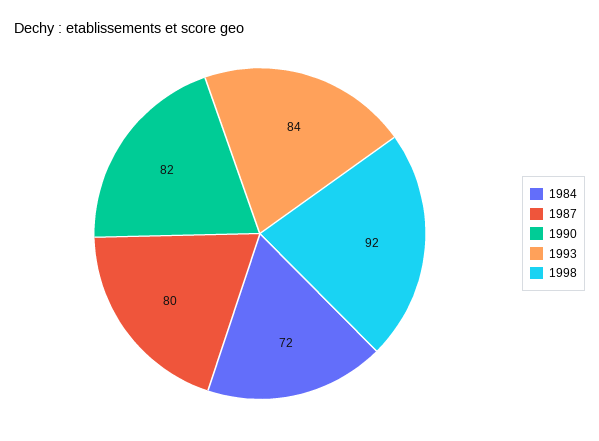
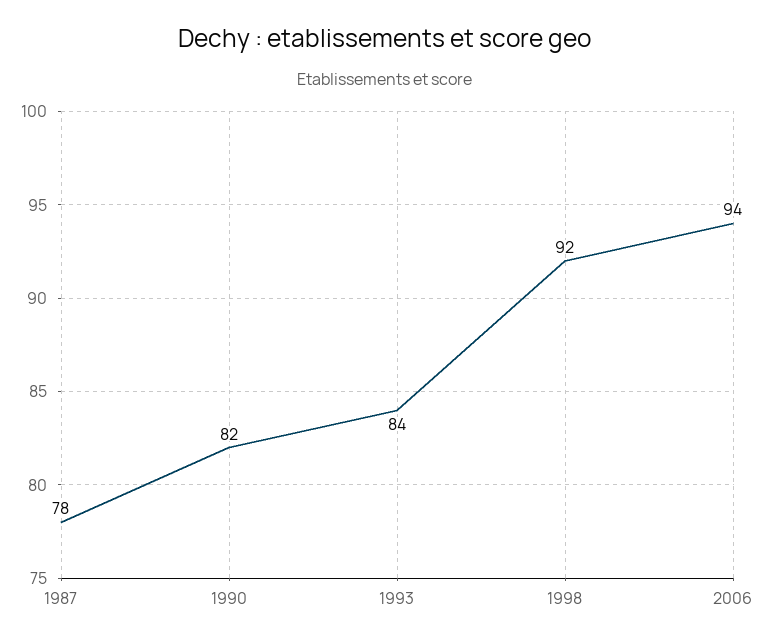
1984: 72 -> none
1987: 80 -> 78
2006: none -> 94

